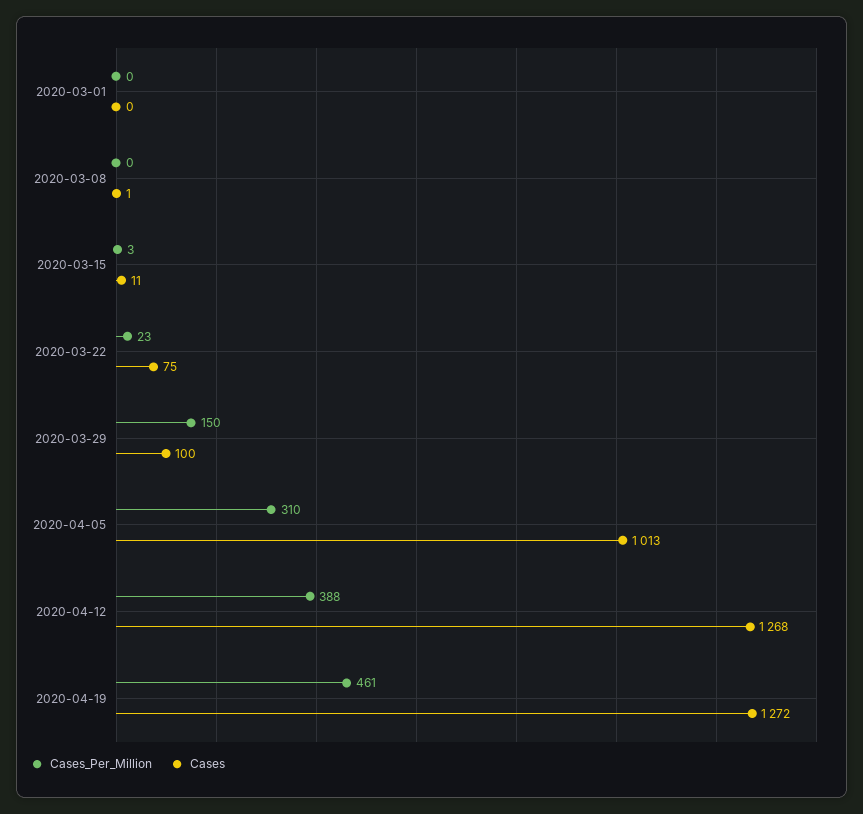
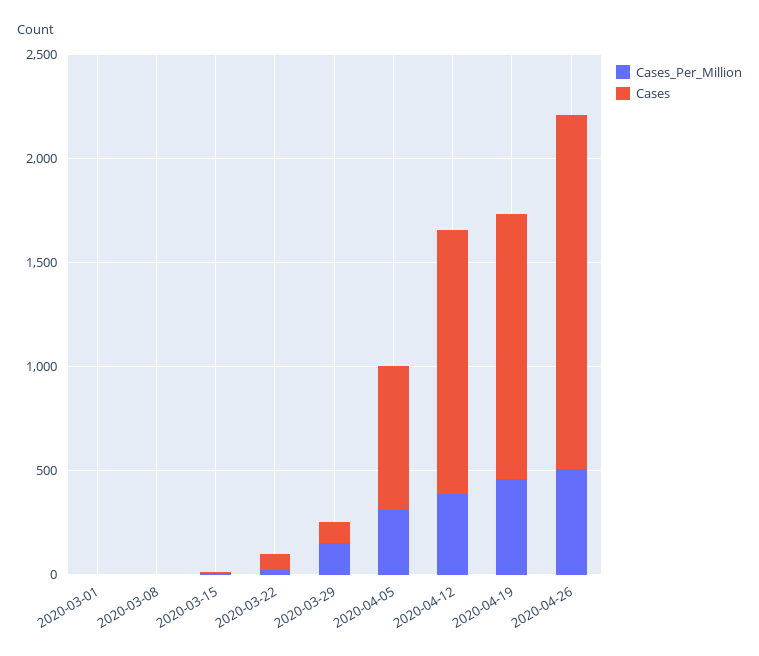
Cases, 2020-04-05: 1013 -> 700
Cases_Per_Million, 2020-04-26: none -> 500
Cases, 2020-04-26: none -> 1700

